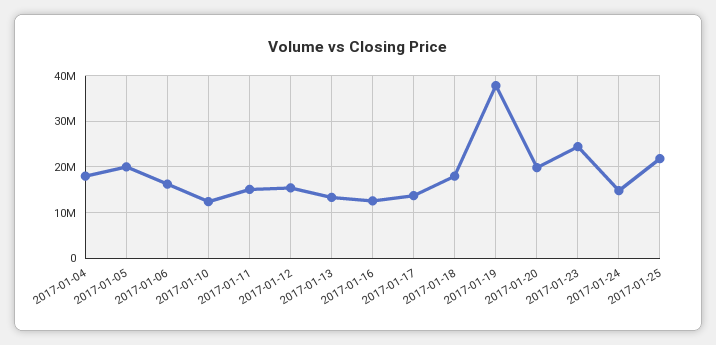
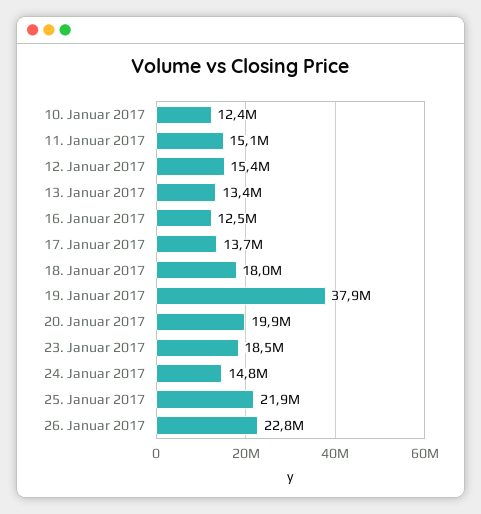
2017-01-04: 18000000 -> none
2017-01-05: 20000000 -> none
2017-01-06: 16000000 -> none
2017-01-23: 24000000 -> 18500000
26. Januar 2017: none -> 22800000

